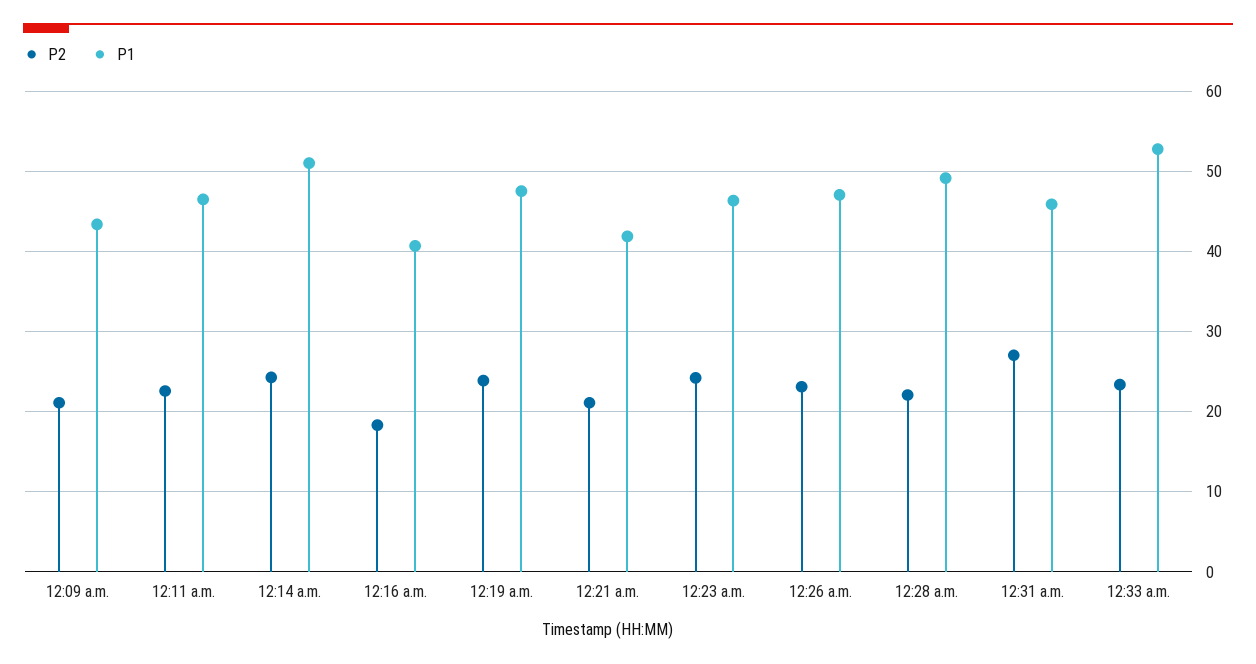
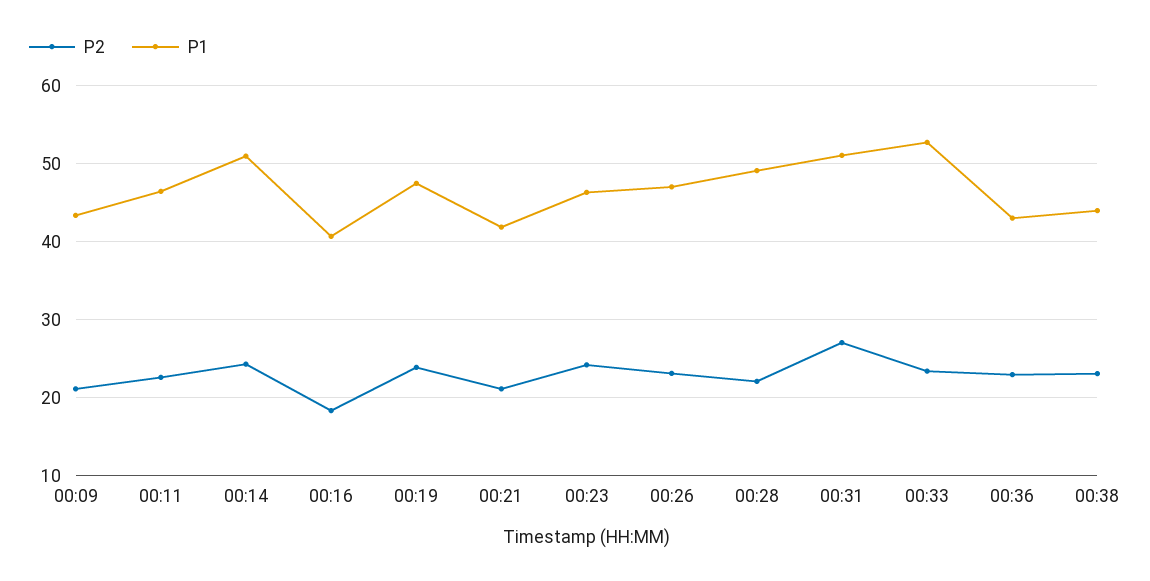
P1, 12:31 a.m.: 46 -> 51
P2, 00:36: none -> 23
P1, 00:36: none -> 43
P2, 00:38: none -> 23
P1, 00:38: none -> 44

